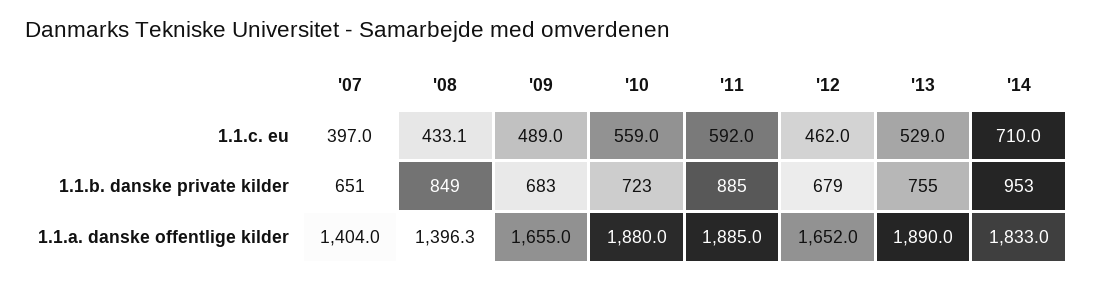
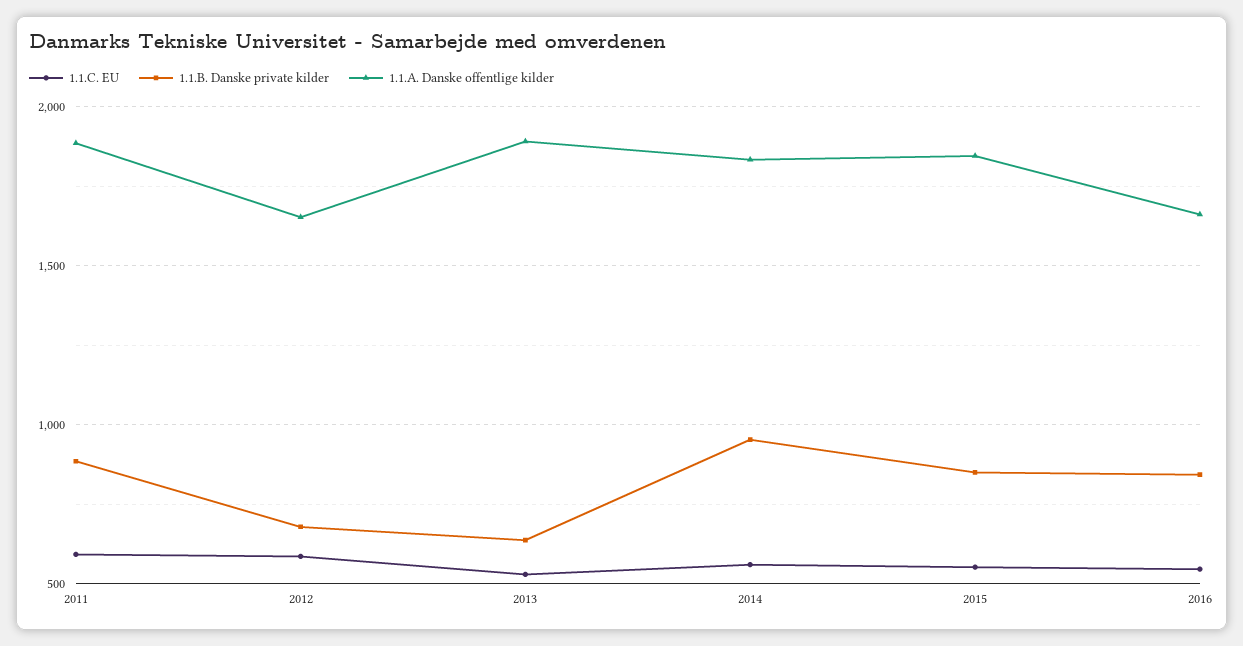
1.1.c. eu, '07: 397 -> none
1.1.c. eu, '08: 433.1 -> none
1.1.c. eu, '09: 489 -> none
1.1.c. eu, '10: 559 -> none
1.1.c. eu, '12: 462 -> 600
1.1.c. eu, '14: 710 -> 550
1.1.b. danske private kilder, '07: 651 -> none
1.1.b. danske private kilder, '08: 849 -> none
1.1.b. danske private kilder, '09: 683 -> none
1.1.b. danske private kilder, '10: 723 -> none
1.1.b. danske private kilder, '13: 755 -> 650
1.1.a. danske offentlige kilder, '07: 1404 -> none
1.1.a. danske offentlige kilder, '08: 1396.3 -> none
1.1.a. danske offentlige kilder, '09: 1655 -> none
1.1.a. danske offentlige kilder, '10: 1880 -> none
1.1.c. eu, 2015: none -> 550
1.1.b. danske private kilder, 2015: none -> 850
1.1.a. danske offentlige kilder, 2015: none -> 1850
1.1.c. eu, 2016: none -> 550
1.1.b. danske private kilder, 2016: none -> 850
1.1.a. danske offentlige kilder, 2016: none -> 1650

